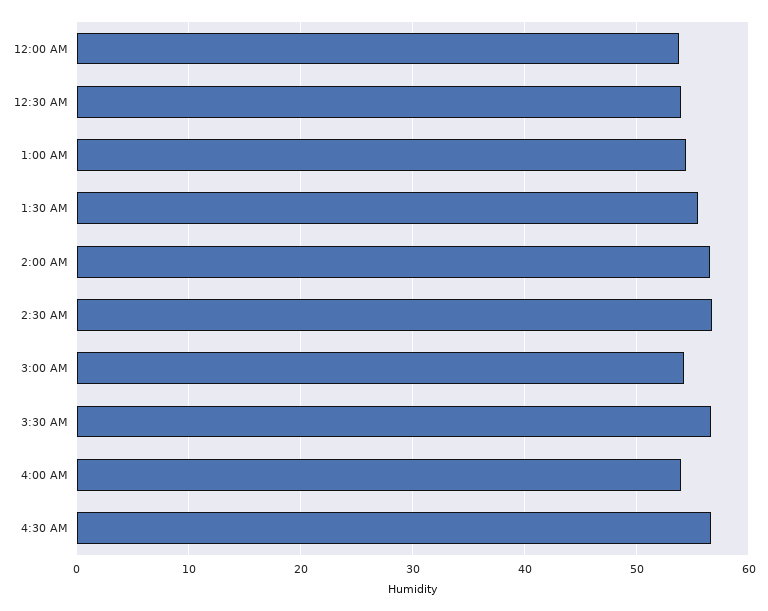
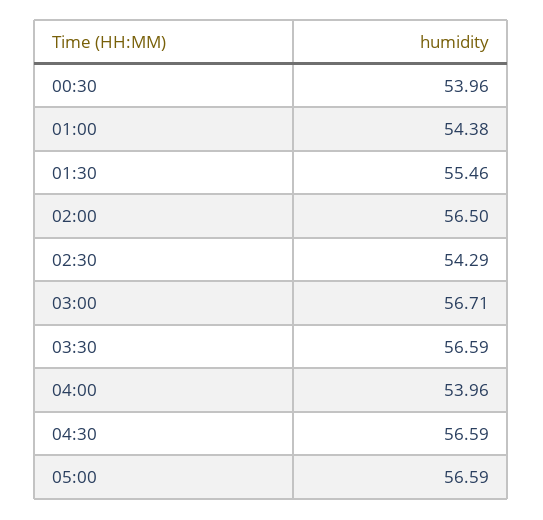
12:00 AM: 54 -> none
2:30 AM: 57 -> 54.29
3:00 AM: 54 -> 56.71
05:00: none -> 56.59

